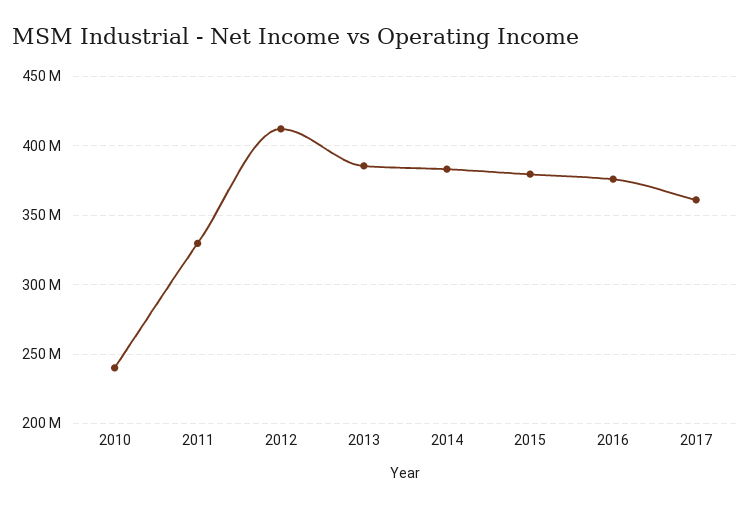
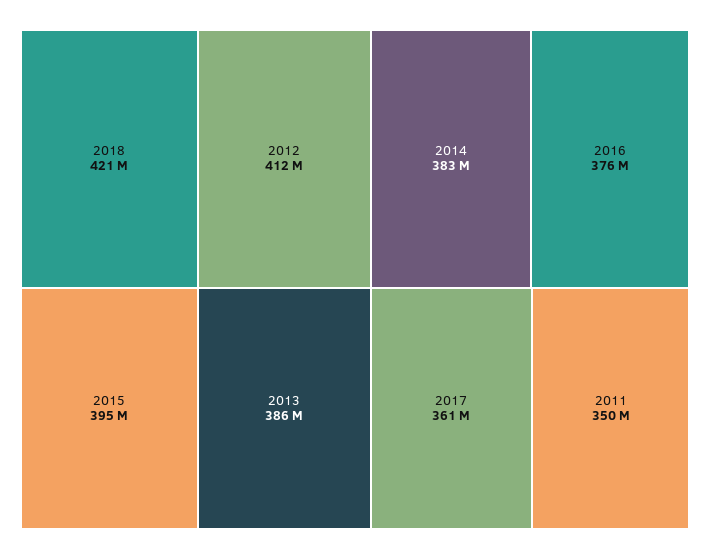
2010: 240000000 -> none
2011: 330000000 -> 350000000
2015: 380000000 -> 395000000
2018: none -> 421000000

